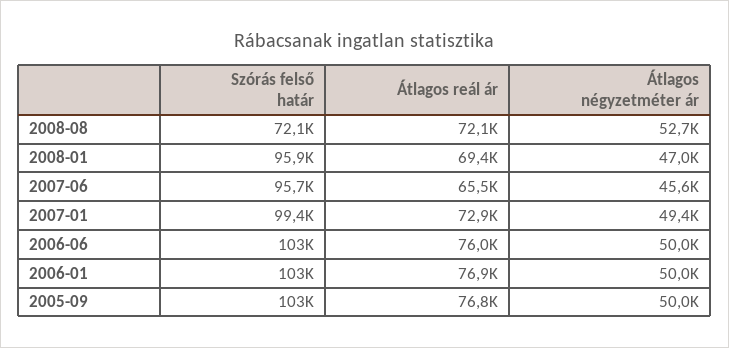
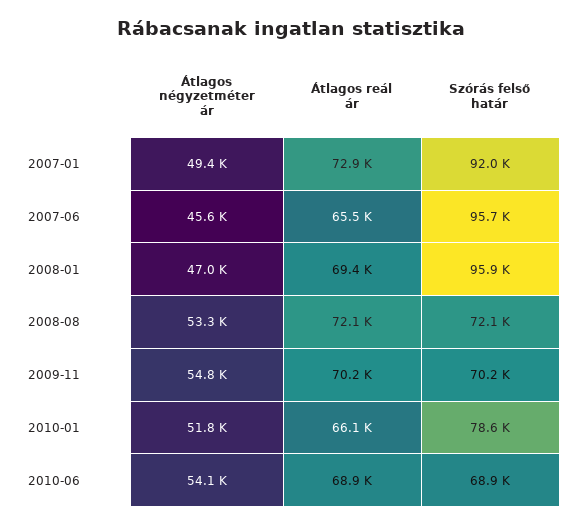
Átlagos négyzetméter ár, 2008-08: 52700 -> 53300
Szórás felső határ, 2007-01: 99400 -> 92000
Szórás felső határ, 2006-06: 103000 -> none
Átlagos reál ár, 2006-06: 76000 -> none
Átlagos négyzetméter ár, 2006-06: 50000 -> none
Szórás felső határ, 2006-01: 103000 -> none
Átlagos reál ár, 2006-01: 76900 -> none
Átlagos négyzetméter ár, 2006-01: 50000 -> none
Szórás felső határ, 2005-09: 103000 -> none
Átlagos reál ár, 2005-09: 76800 -> none
Átlagos négyzetméter ár, 2005-09: 50000 -> none
Átlagos négyzetméter ár, 2009-11: none -> 54800
Átlagos reál ár, 2009-11: none -> 70200
Szórás felső határ, 2009-11: none -> 70200
Átlagos négyzetméter ár, 2010-01: none -> 51800
Átlagos reál ár, 2010-01: none -> 66100
Szórás felső határ, 2010-01: none -> 78600
Átlagos négyzetméter ár, 2010-06: none -> 54100
Átlagos reál ár, 2010-06: none -> 68900
Szórás felső határ, 2010-06: none -> 68900

